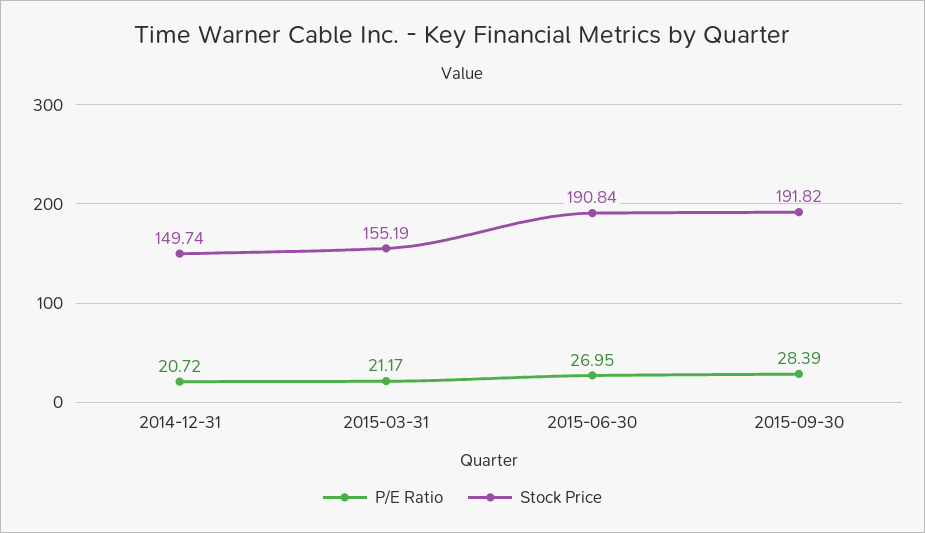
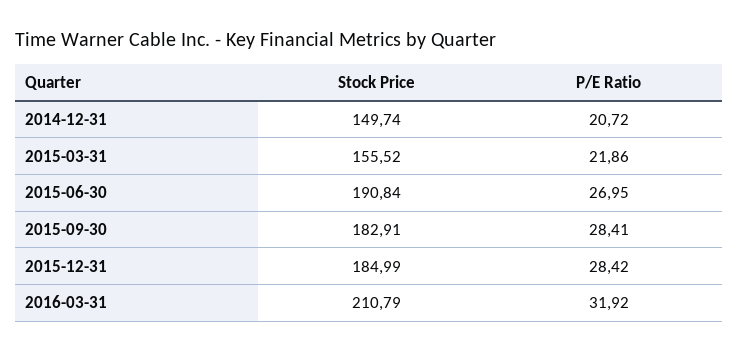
P/E Ratio, 2015-03-31: 21.17 -> 21.86
Stock Price, 2015-03-31: 155.19 -> 155.52
P/E Ratio, 2015-09-30: 28.39 -> 28.41
Stock Price, 2015-09-30: 191.82 -> 182.91
Stock Price, 2015-12-31: none -> 184.99
P/E Ratio, 2015-12-31: none -> 28.42
Stock Price, 2016-03-31: none -> 210.79
P/E Ratio, 2016-03-31: none -> 31.92

